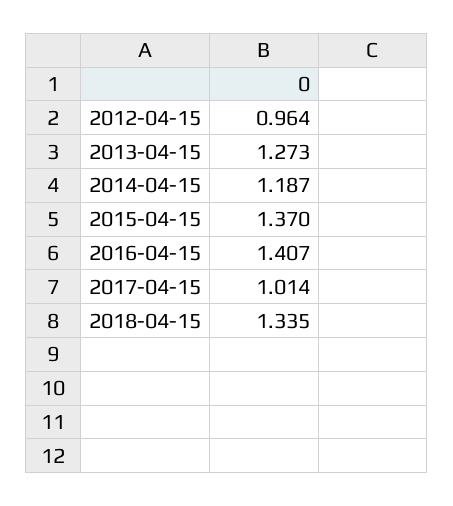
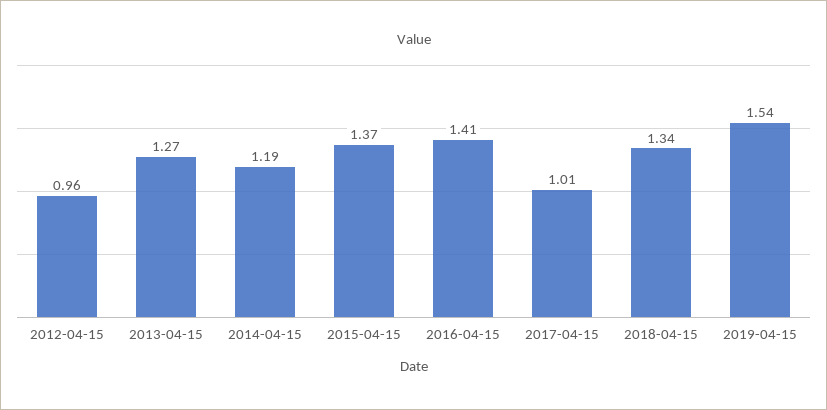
2019-04-15: none -> 1.54

